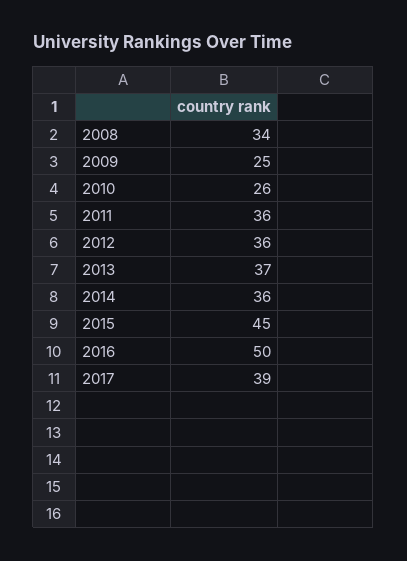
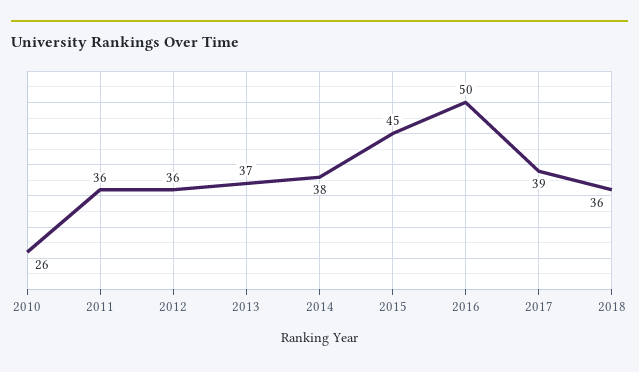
2008: 34 -> none
2009: 25 -> none
2014: 36 -> 38
2018: none -> 36

